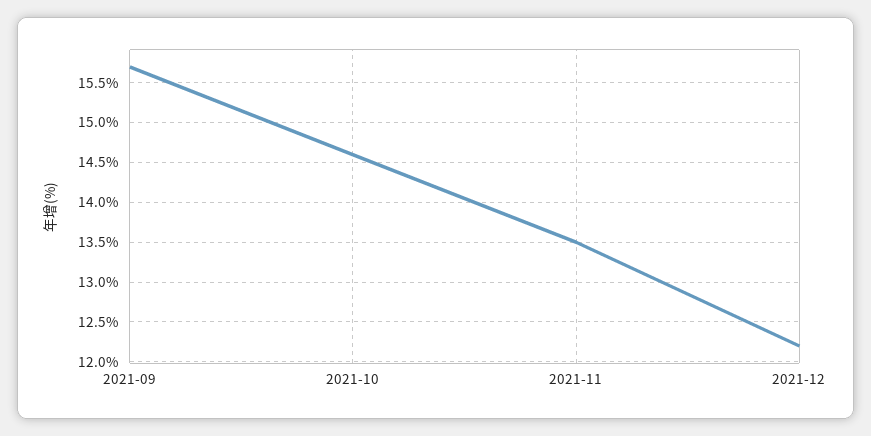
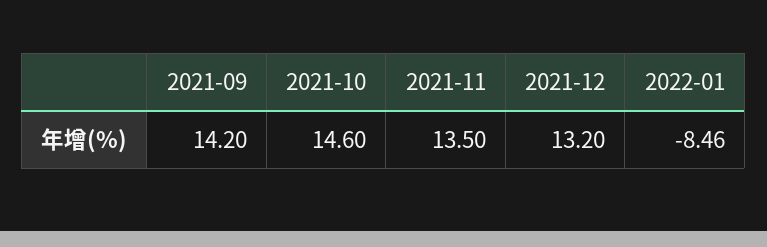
2021-09: 15.7 -> 14.2
2021-12: 12.2 -> 13.2
2022-01: none -> -8.46

